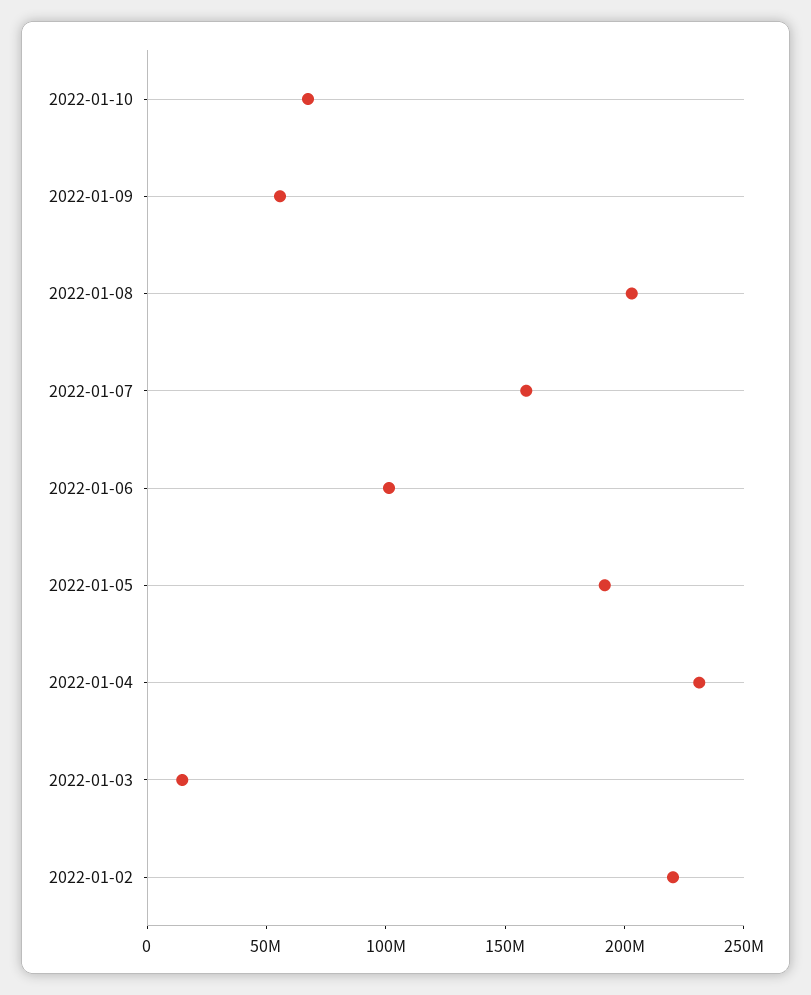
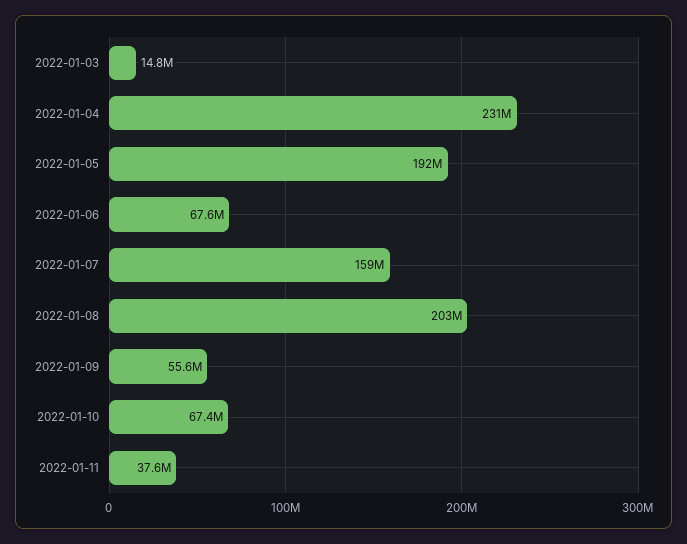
2022-01-06: 100000000 -> 67600000
2022-01-02: 220000000 -> none
2022-01-11: none -> 37600000

